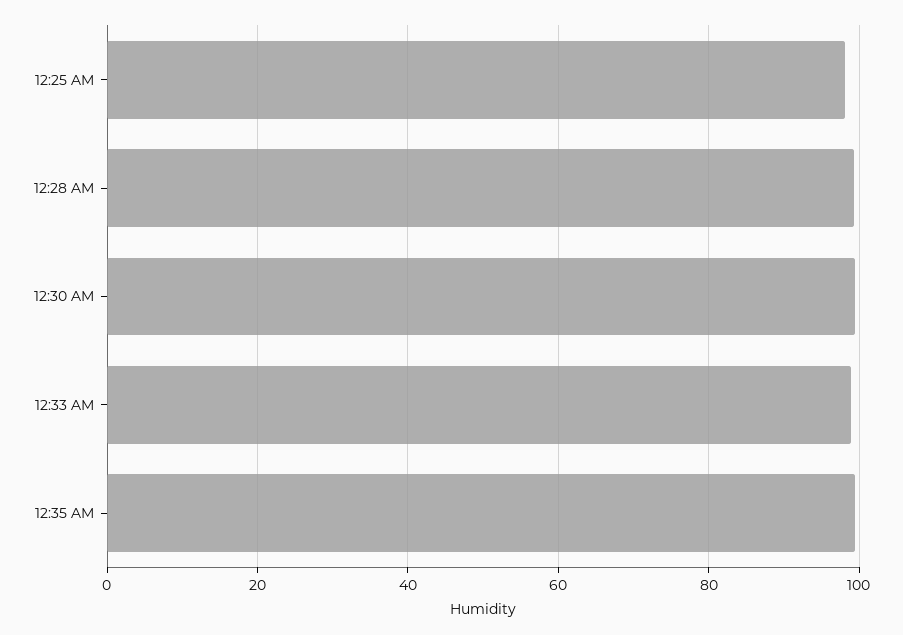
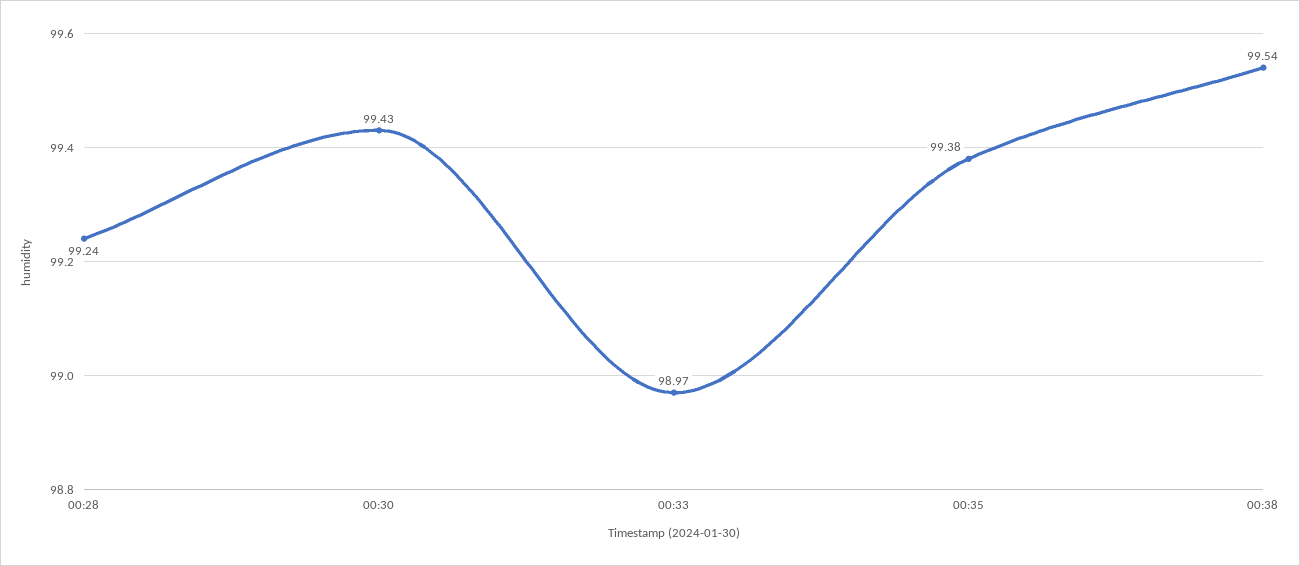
12:25 AM: 98 -> none
00:38: none -> 99.54

